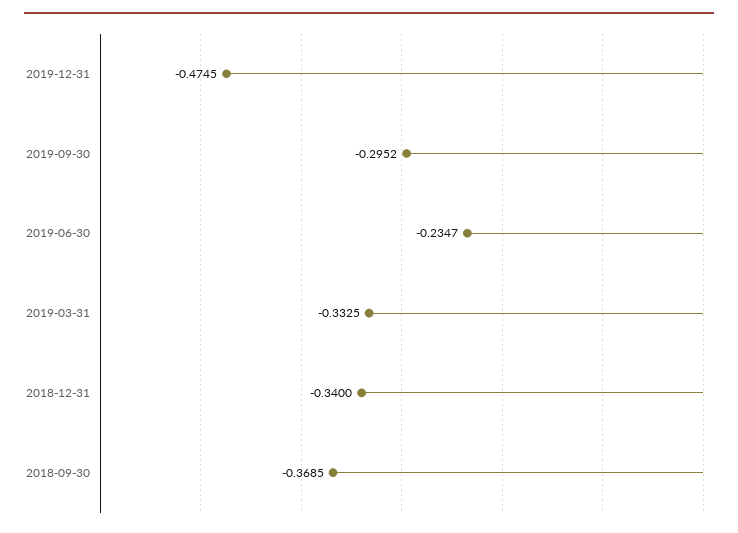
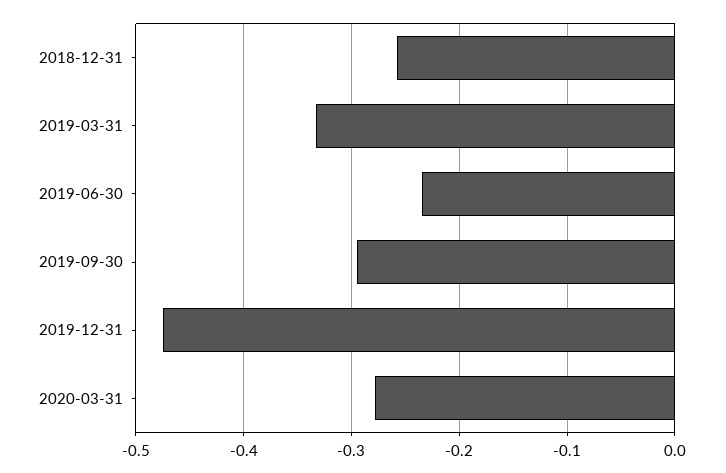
2018-12-31: -0.34 -> -0.26
2018-09-30: -0.3685 -> none
2020-03-31: none -> -0.28

